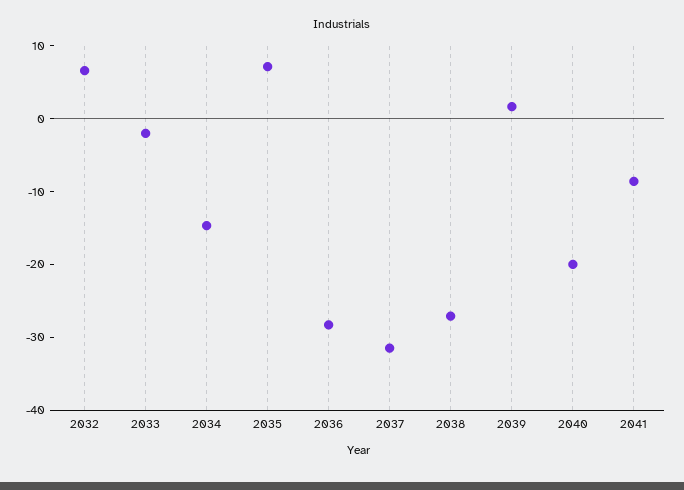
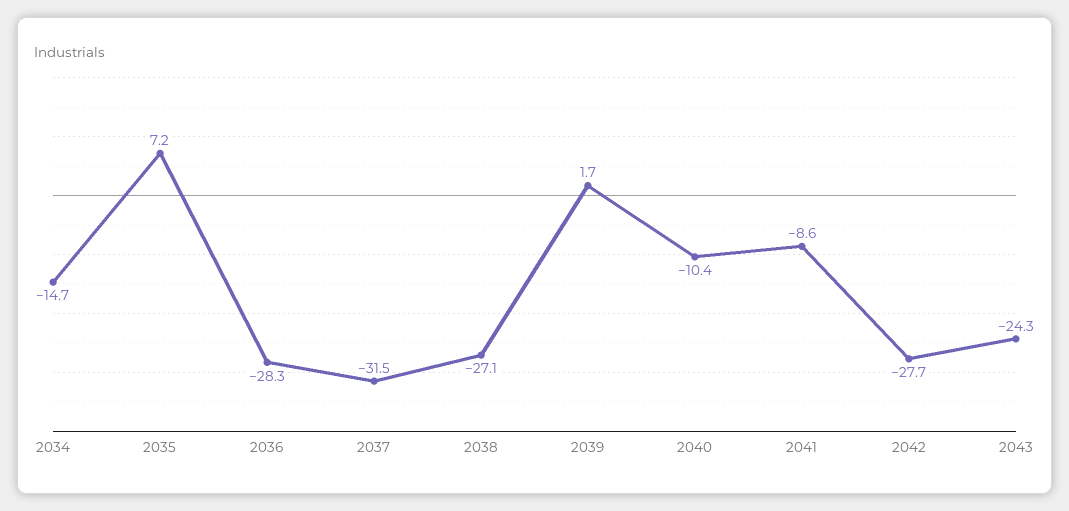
2032: 6 -> none
2033: -2 -> none
2040: -20 -> -10.4
2042: none -> -27.7
2043: none -> -24.3

